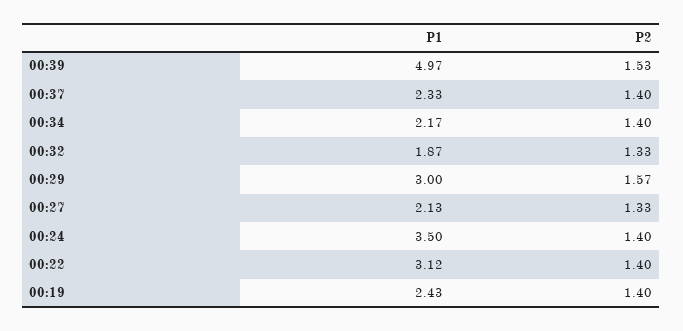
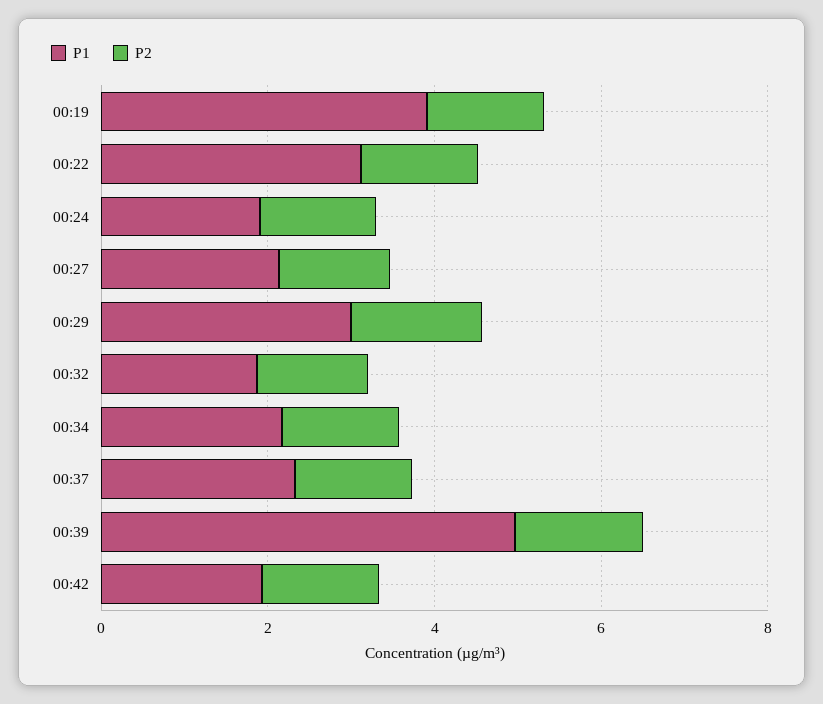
P1, 00:24: 3.5 -> 2
P1, 00:19: 2.43 -> 4
P1, 00:42: none -> 2
P2, 00:42: none -> 1.5

